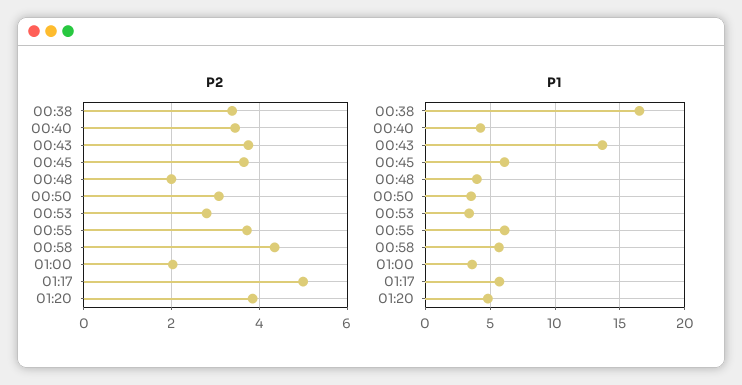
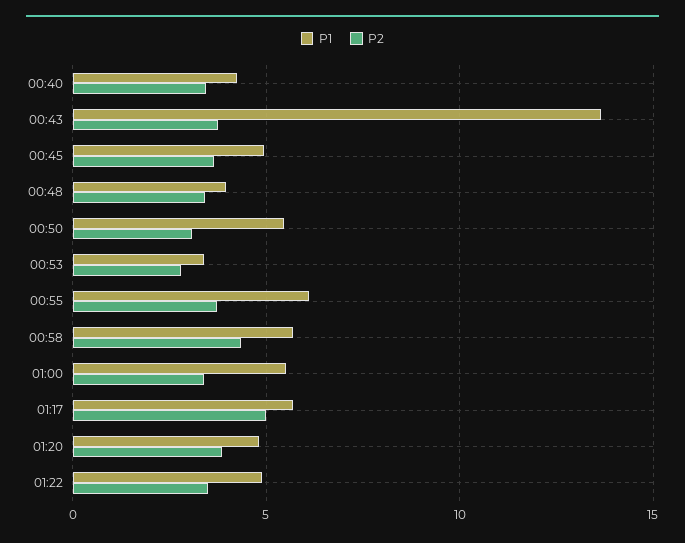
P2, 00:38: 3.4 -> none
P2, 00:48: 2 -> 3.5
P2, 01:00: 2 -> 3.5
P1, 00:38: 16.5 -> none
P1, 00:45: 6 -> 5
P1, 00:50: 3.5 -> 5.5
P1, 01:00: 3.5 -> 5.5
P1, 01:22: none -> 5
P2, 01:22: none -> 3.5

